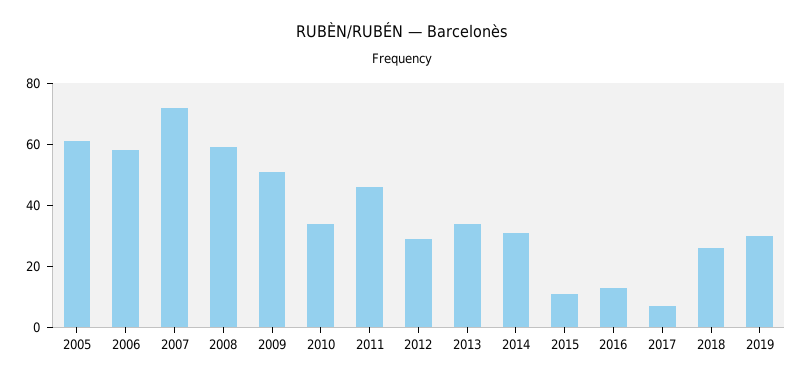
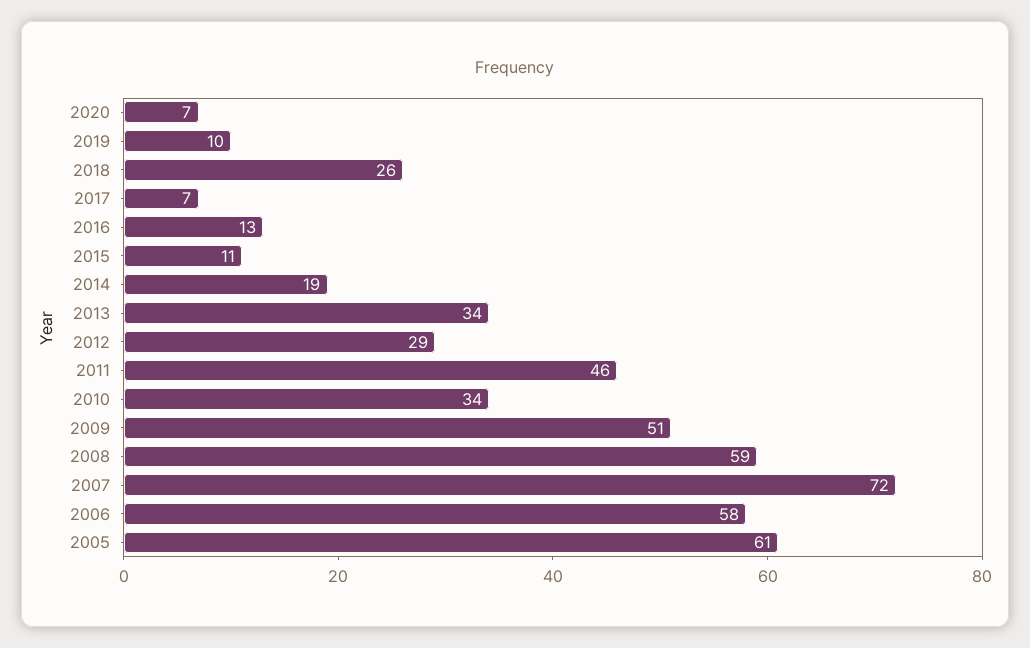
2014: 30 -> 19
2019: 30 -> 10
2020: none -> 7

